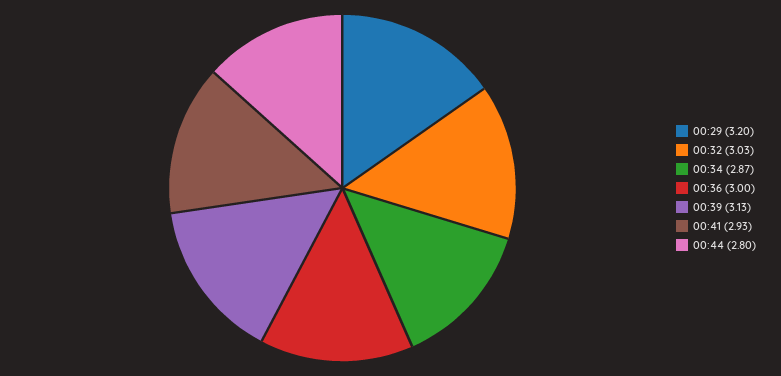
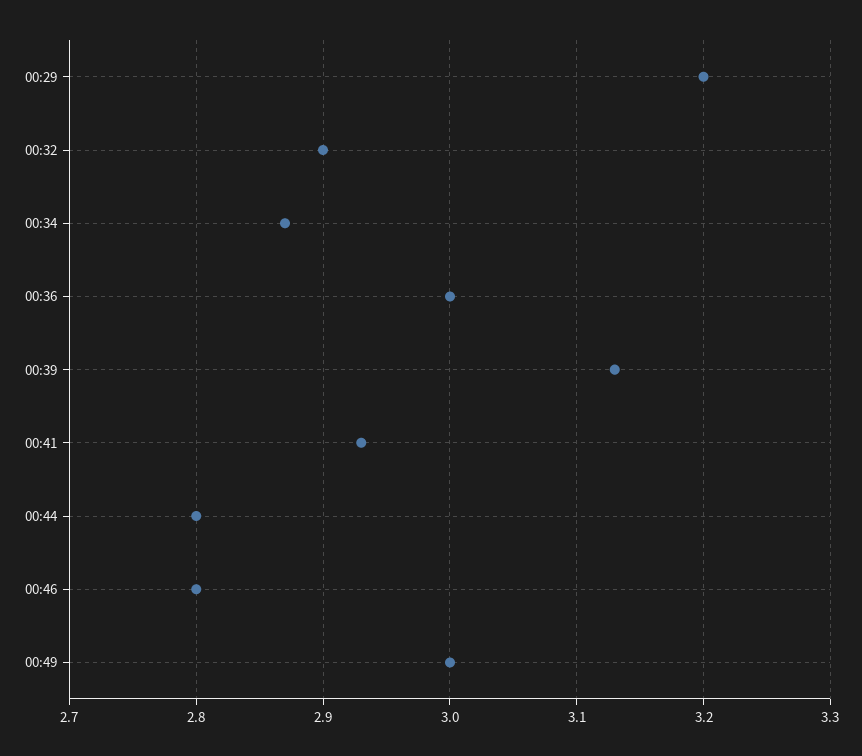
00:32: 3.03 -> 2.9
00:46: none -> 2.8
00:49: none -> 3

